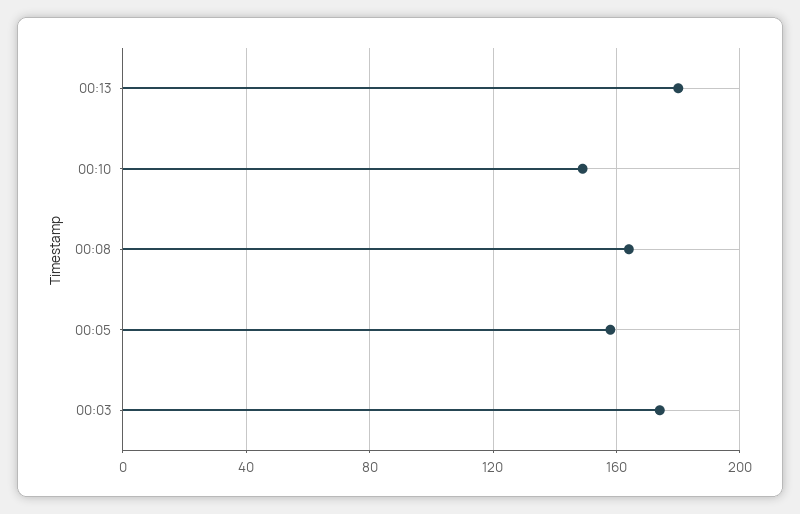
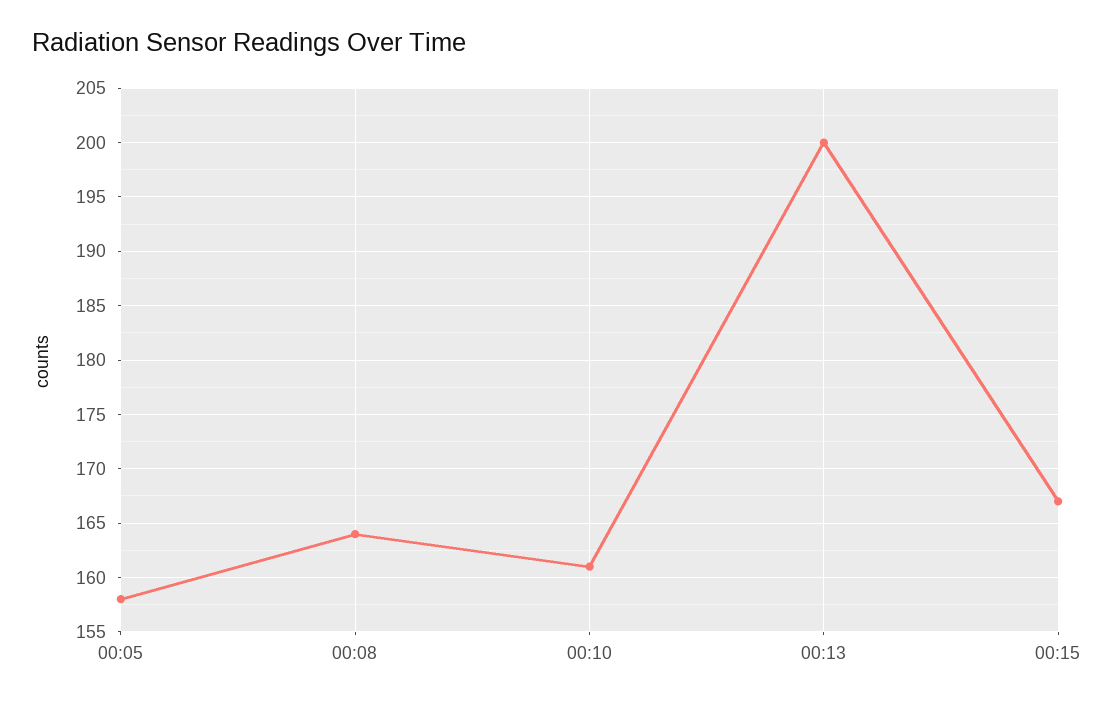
00:13: 180 -> 200
00:10: 150 -> 161
00:03: 175 -> none
00:15: none -> 167

